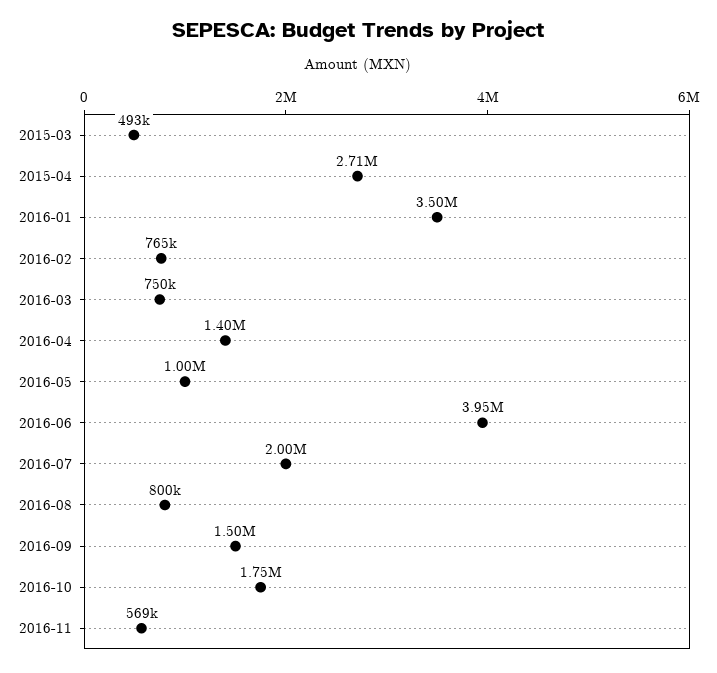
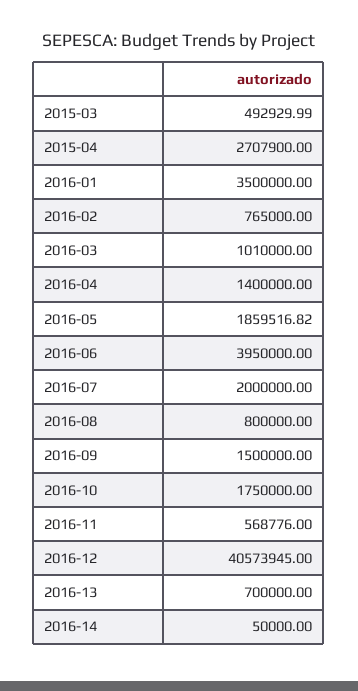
2016-03: 750000 -> 1010000
2016-05: 1000000 -> 1859516.82
2016-12: none -> 40573945
2016-13: none -> 700000
2016-14: none -> 50000

